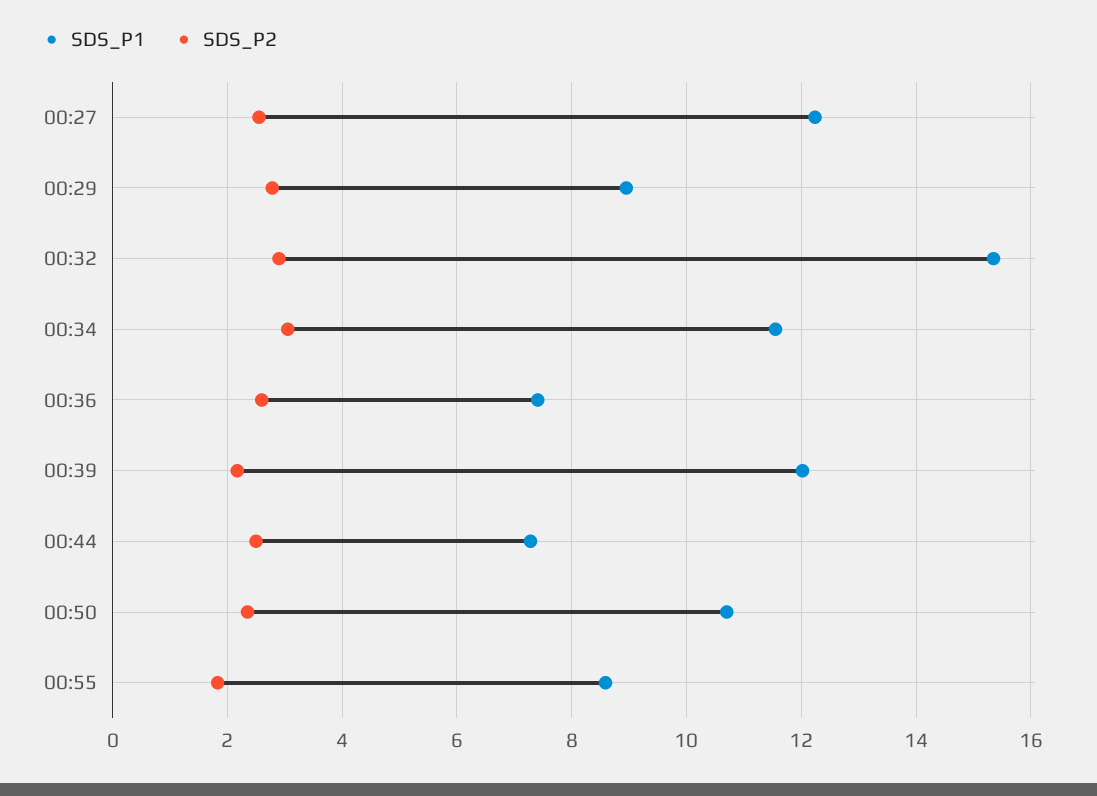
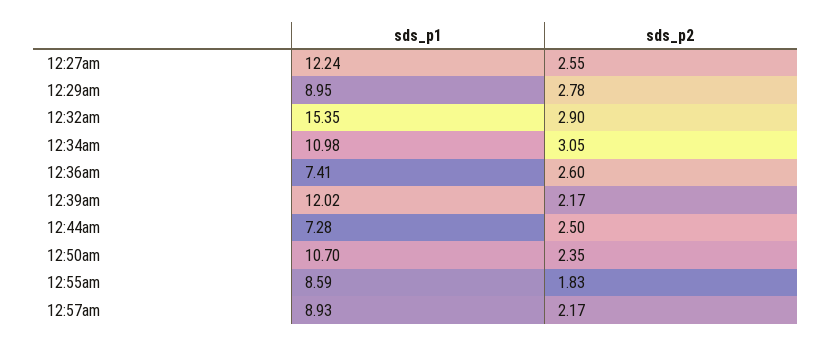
SDS_P1, 00:34: 11.6 -> 10.98
SDS_P1, 12:57am: none -> 8.93
SDS_P2, 12:57am: none -> 2.17

